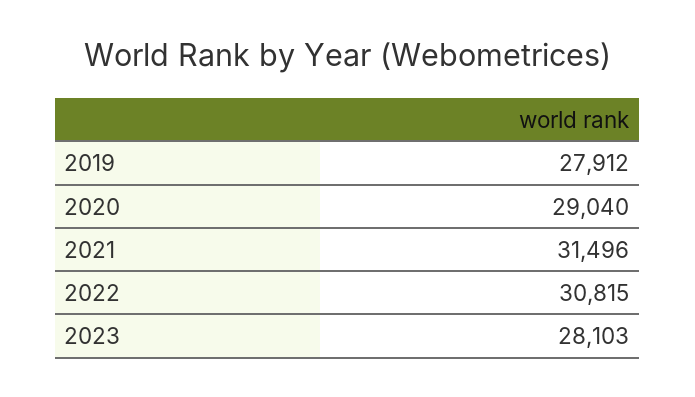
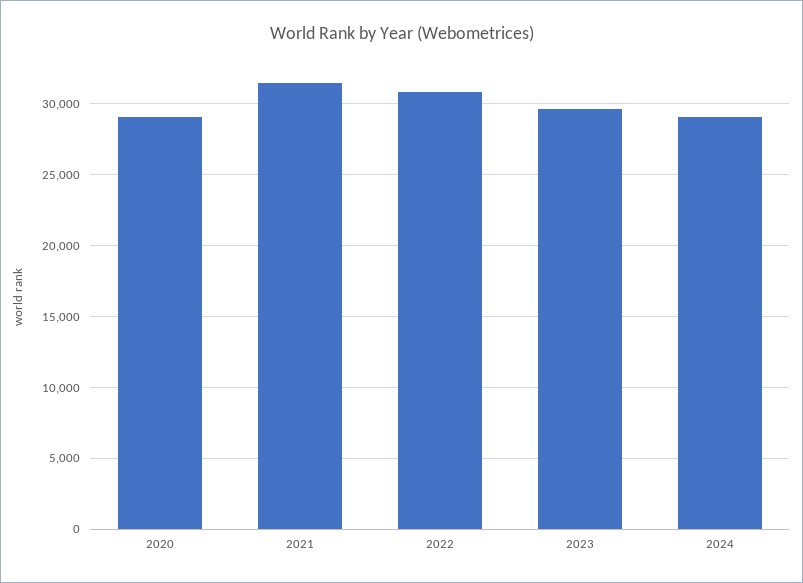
2019: 27912 -> none
2023: 28103 -> 29500
2024: none -> 29000

